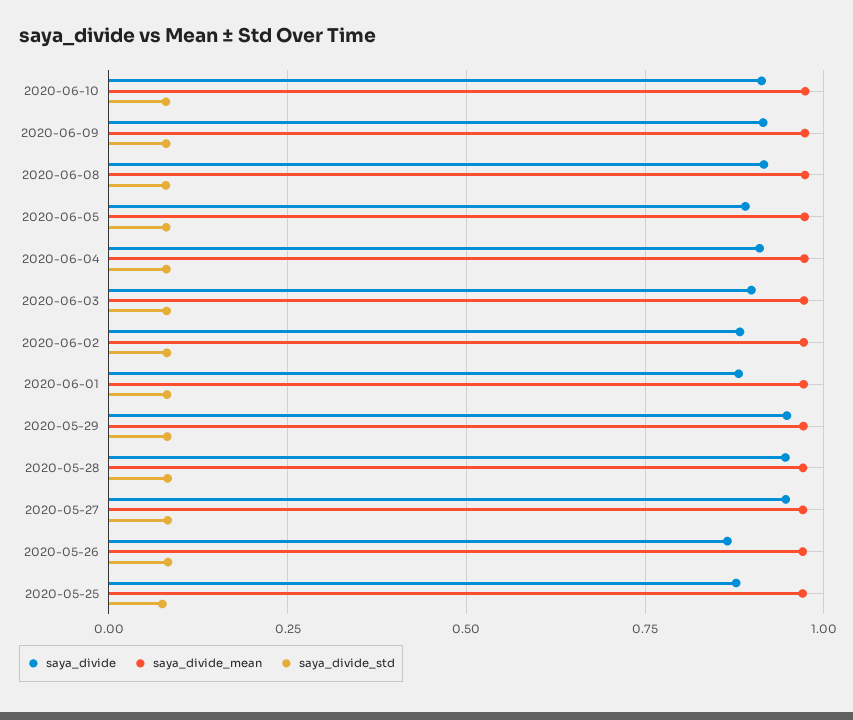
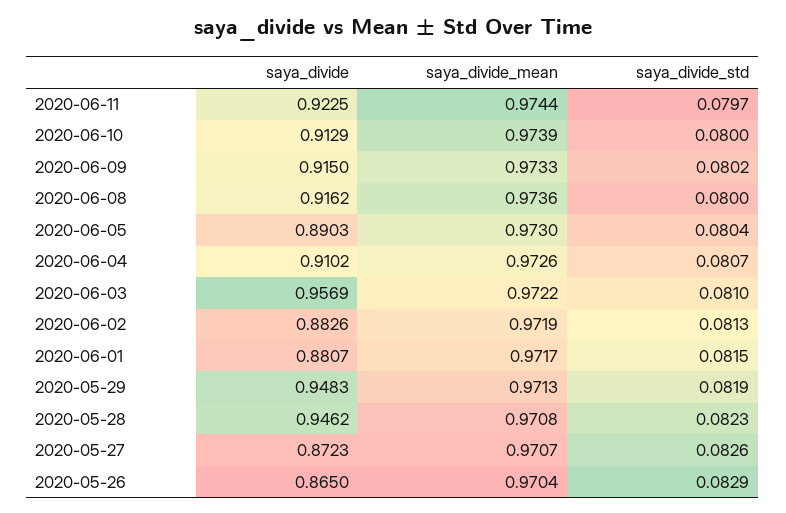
saya_divide, 2020-06-03: 0.9 -> 0.9569
saya_divide, 2020-05-27: 0.95 -> 0.8723
saya_divide, 2020-05-25: 0.875 -> none
saya_divide_mean, 2020-05-25: 0.975 -> none
saya_divide_std, 2020-05-25: 0.075 -> none
saya_divide, 2020-06-11: none -> 0.9225
saya_divide_mean, 2020-06-11: none -> 0.9744
saya_divide_std, 2020-06-11: none -> 0.0797

